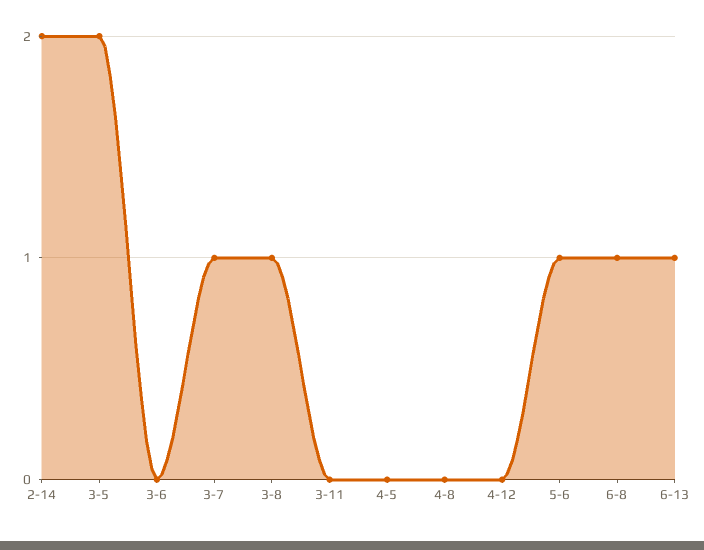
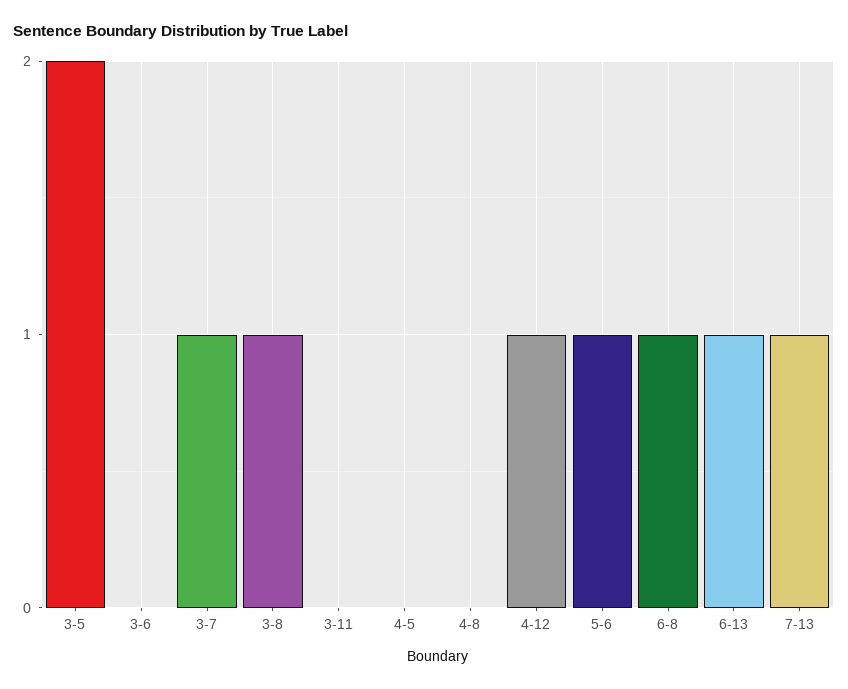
2-14: 2 -> none
4-12: 0 -> 1
7-13: none -> 1

